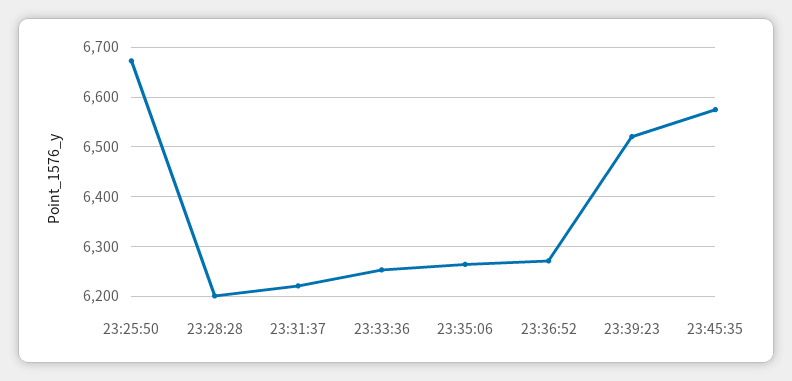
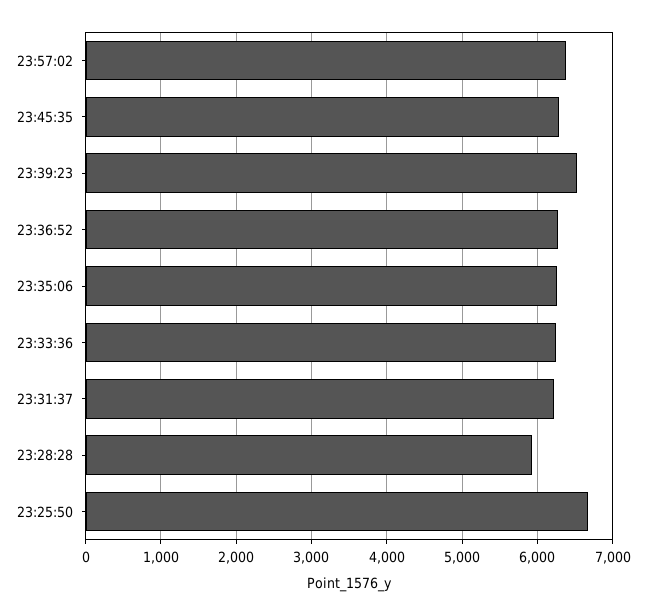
23:28:28: 6200 -> 5900
23:45:35: 6580 -> 6300
23:57:02: none -> 6400

